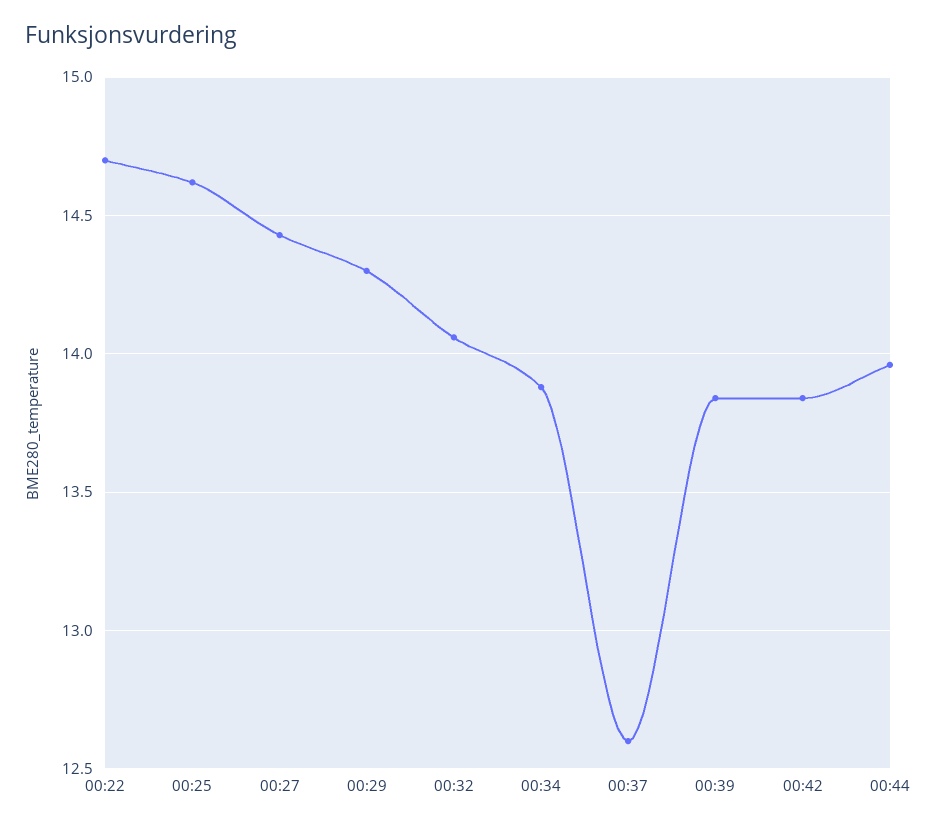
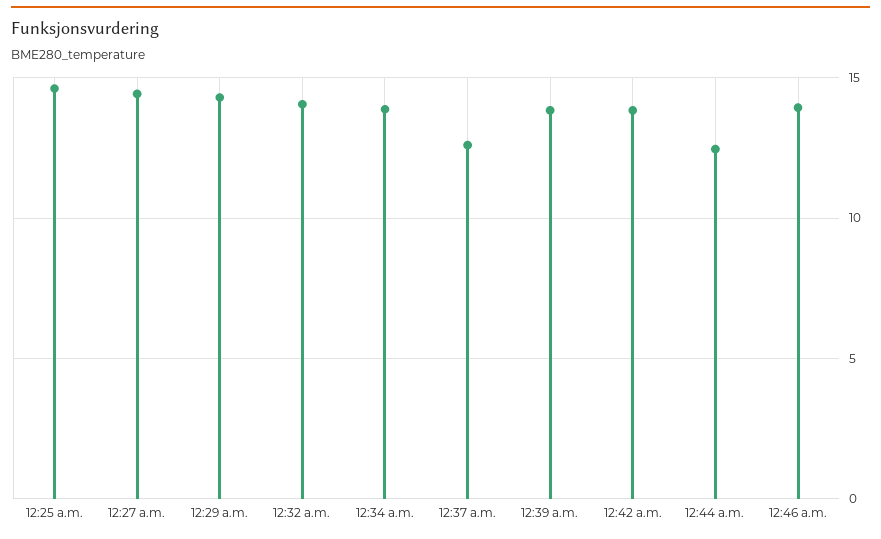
00:22: 14.7 -> none
00:44: 13.95 -> 12.5
12:46 a.m.: none -> 14

